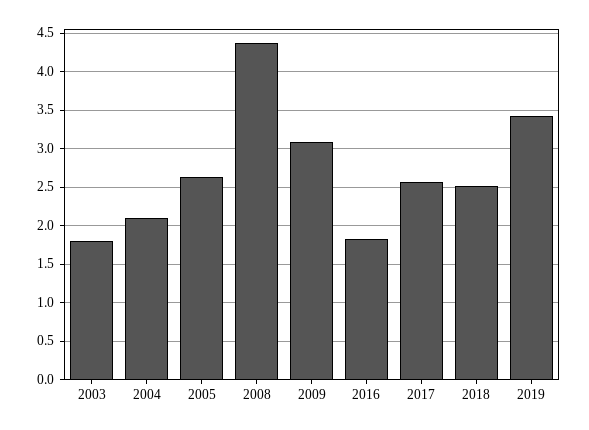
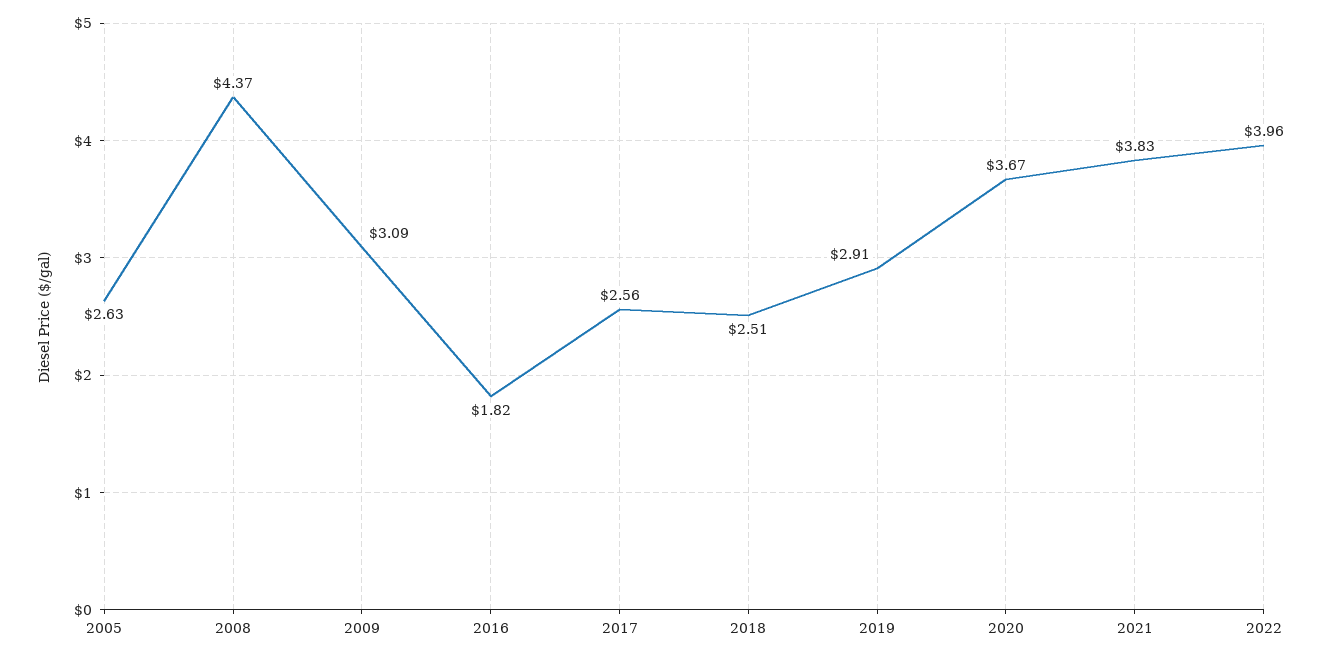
2003: 1.8 -> none
2004: 2.1 -> none
2019: 3.4 -> 2.91
2020: none -> 3.67
2021: none -> 3.83
2022: none -> 3.96

